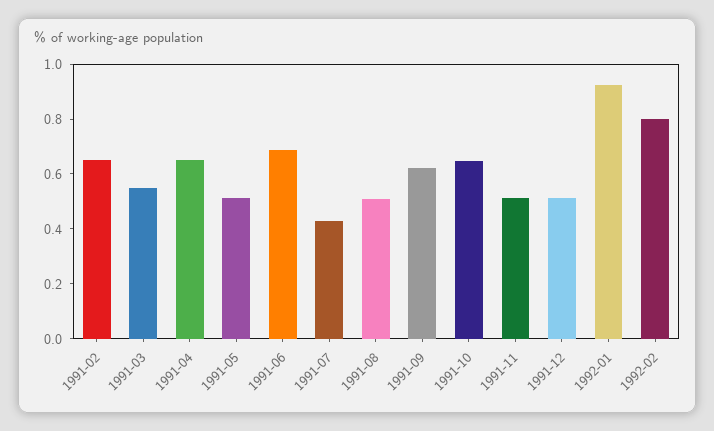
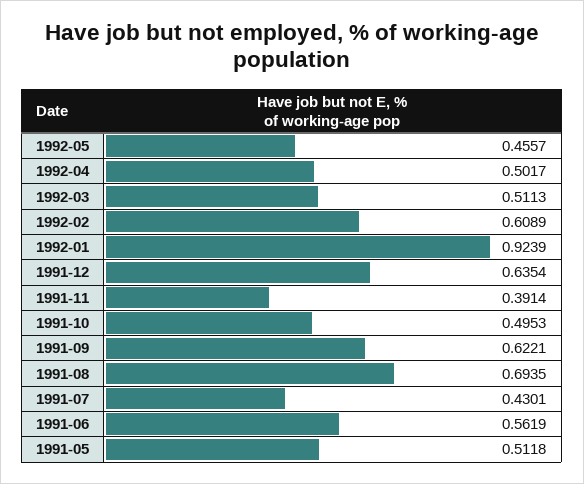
1991-02: 0.65 -> none
1991-03: 0.55 -> none
1991-04: 0.65 -> none
1991-06: 0.7 -> 0.5619
1991-08: 0.5 -> 0.6935
1991-10: 0.65 -> 0.4953
1991-11: 0.5 -> 0.3914
1991-12: 0.5 -> 0.6354
1992-02: 0.8 -> 0.6089
1992-05: none -> 0.4557
1992-04: none -> 0.5017
1992-03: none -> 0.5113

